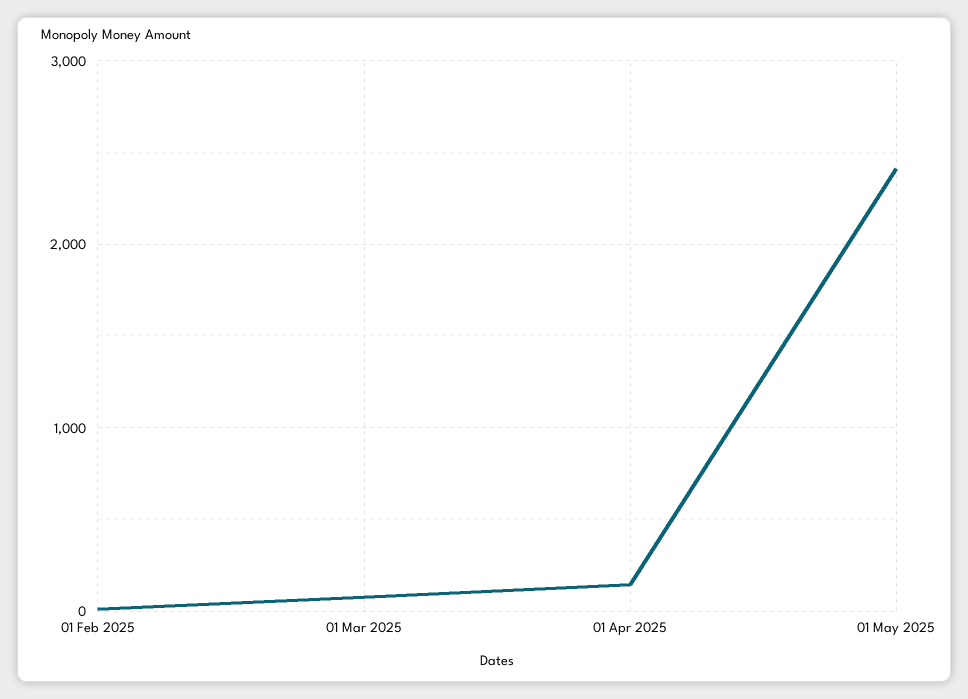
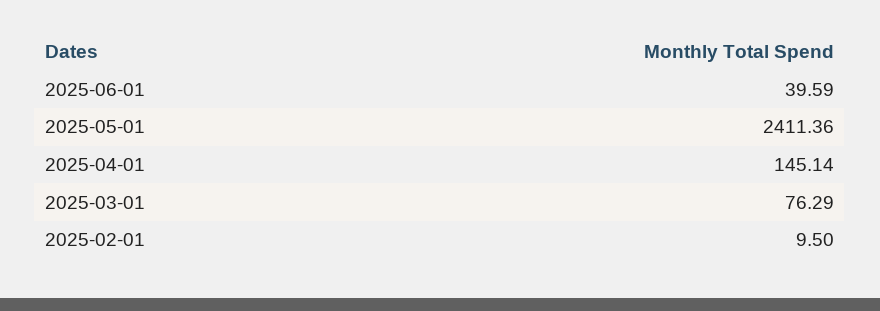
2025-06-01: none -> 39.59

